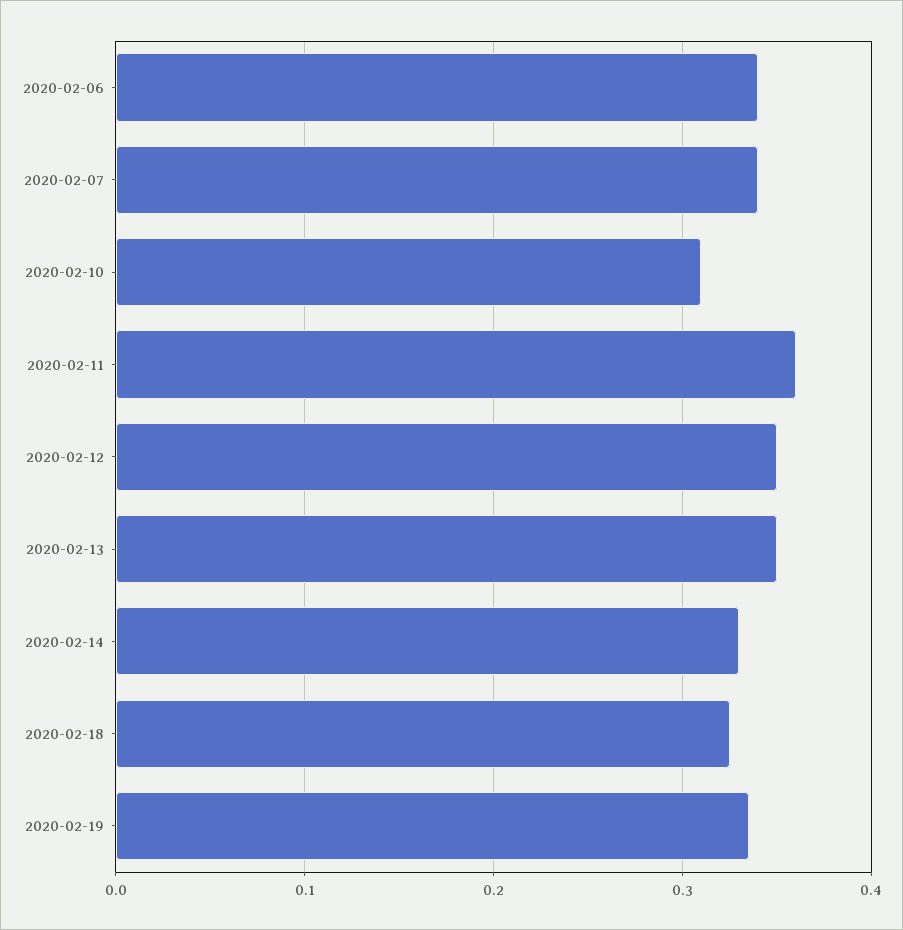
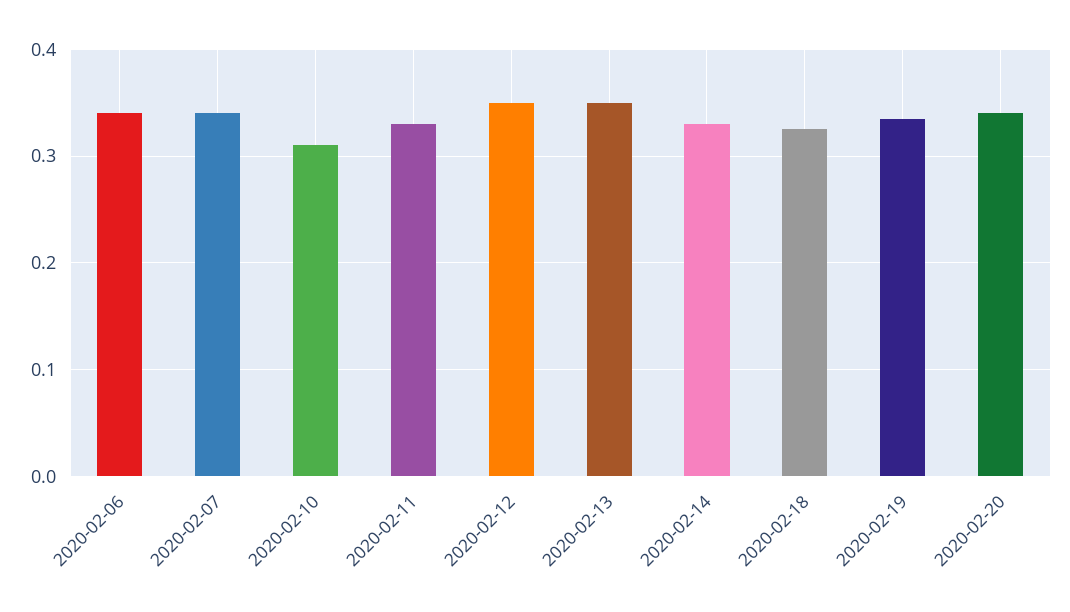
2020-02-11: 0.36 -> 0.33
2020-02-20: none -> 0.34

